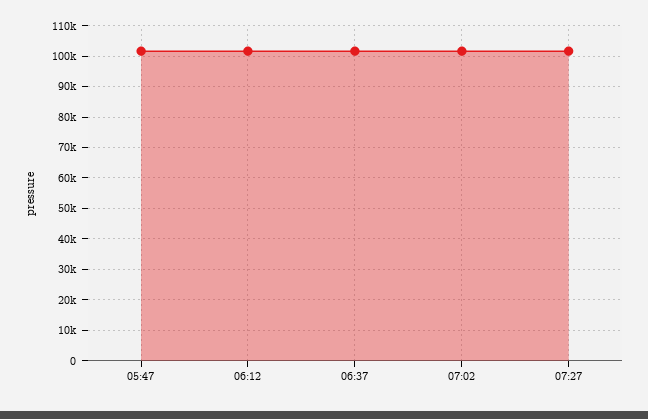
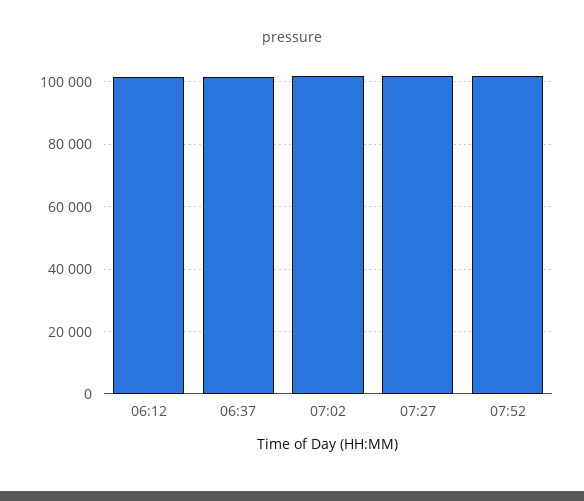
05:47: 102000 -> none
07:52: none -> 102000

